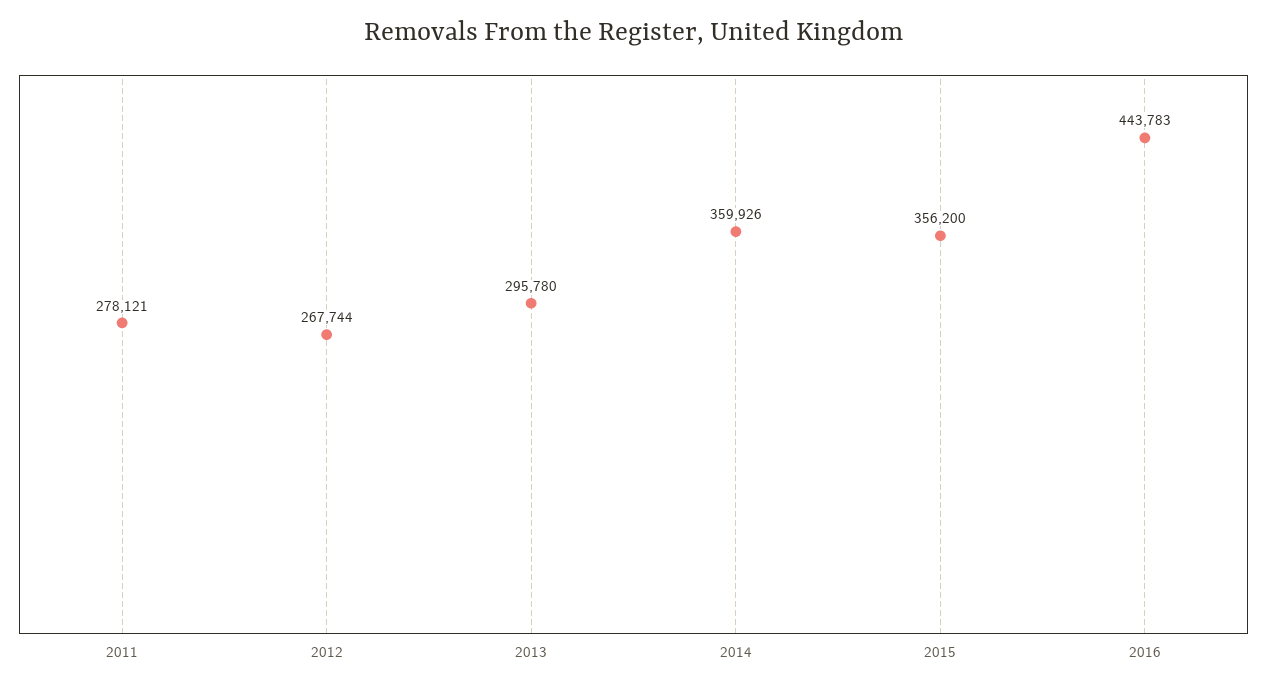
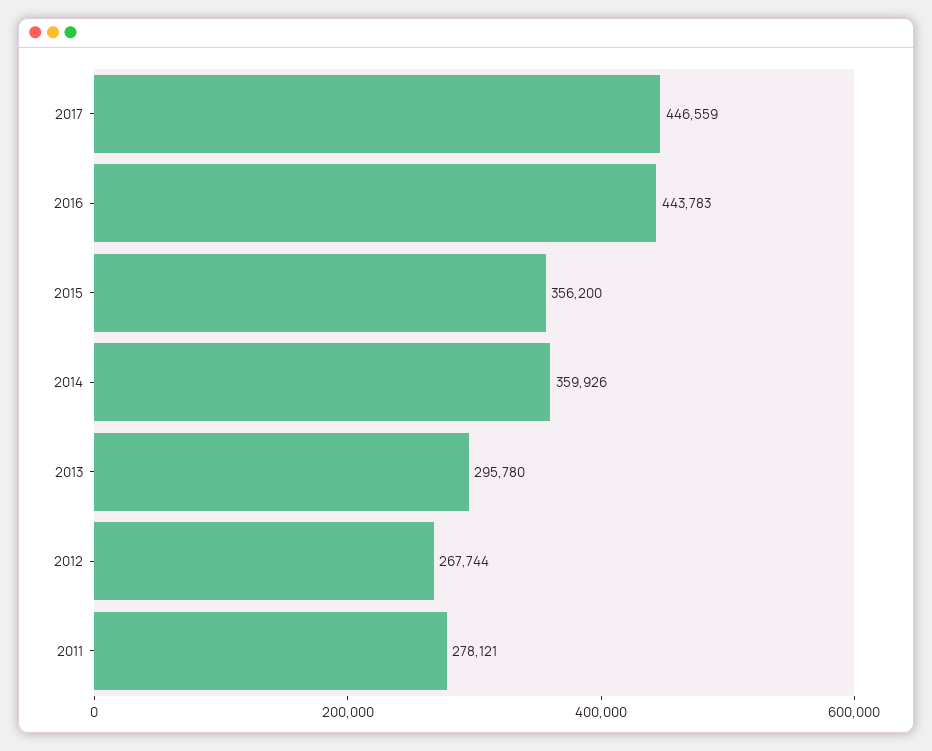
2017: none -> 446559

